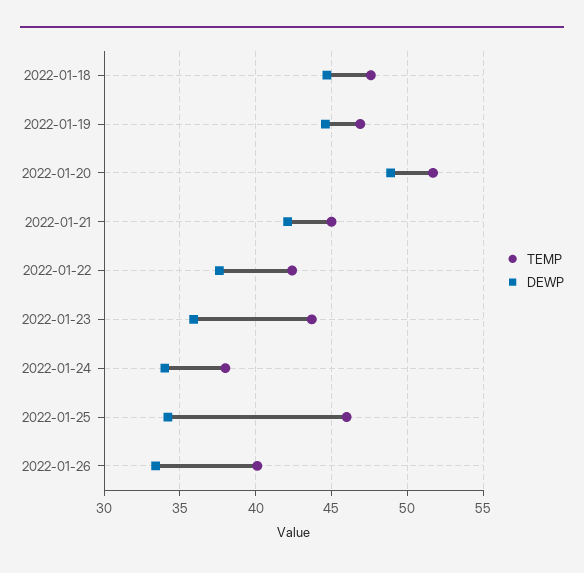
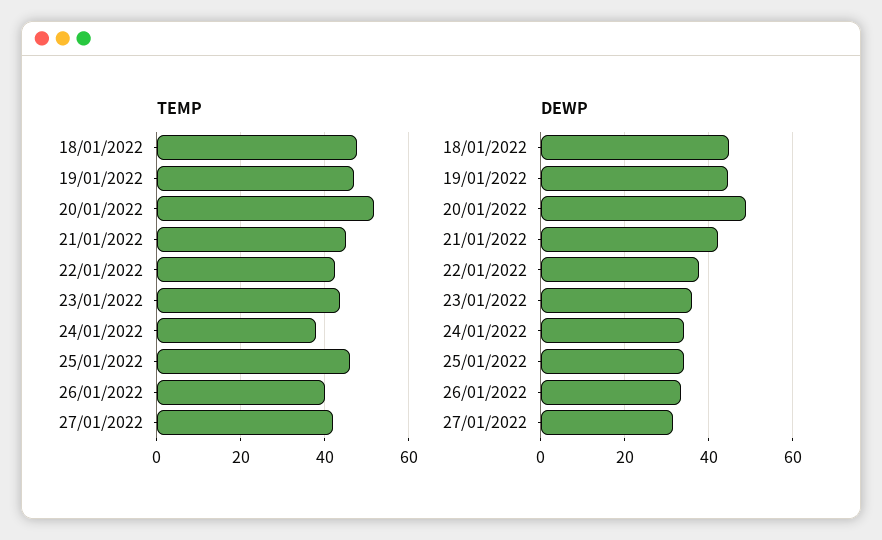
TEMP, 27/01/2022: none -> 42
DEWP, 27/01/2022: none -> 32

